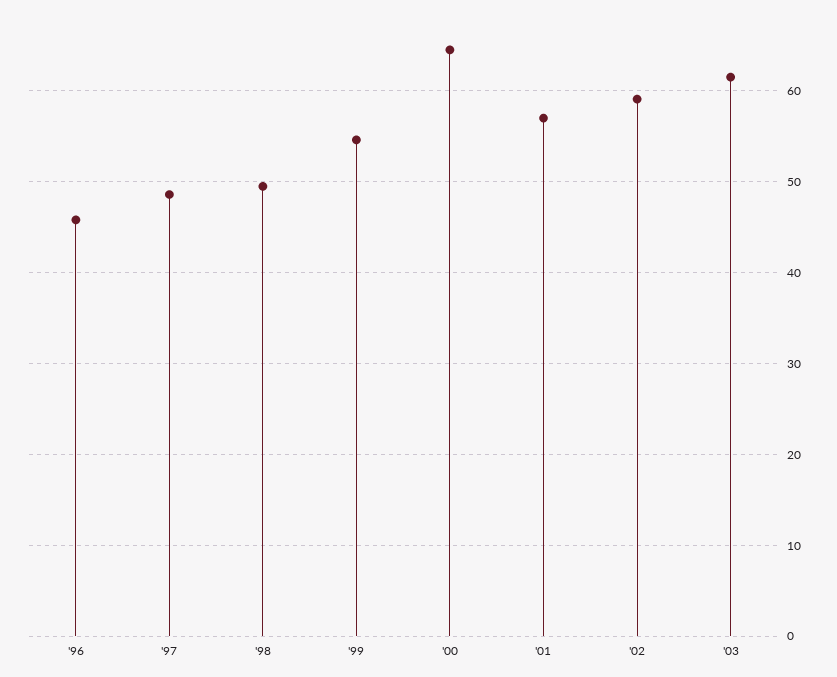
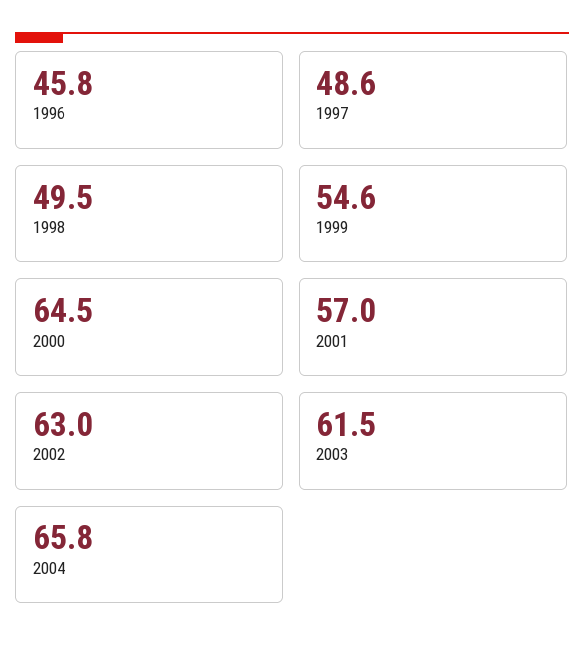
'02: 59 -> 63
2004: none -> 65.8

